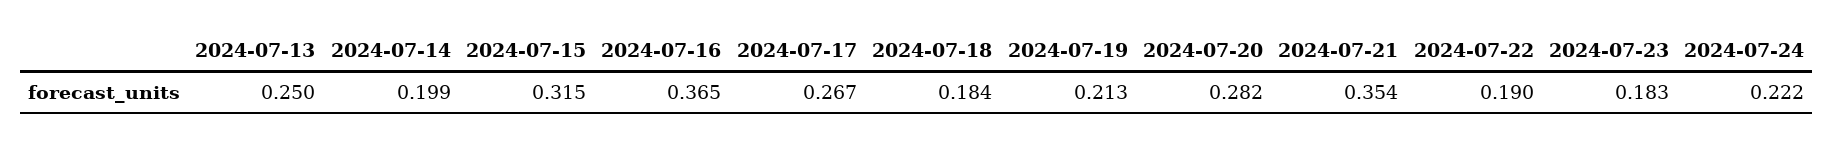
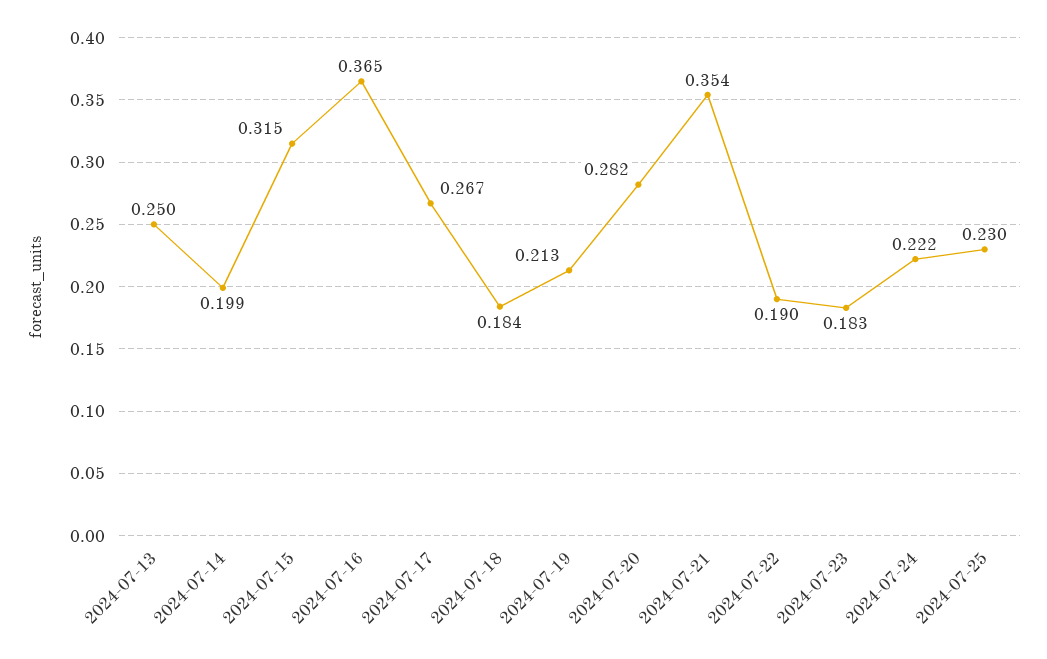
2024-07-25: none -> 0.23

